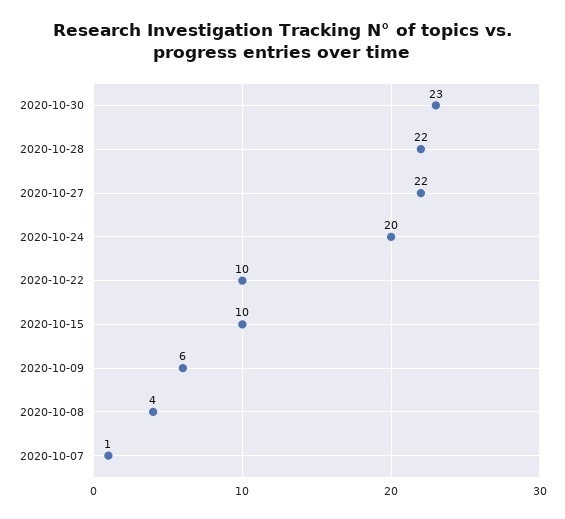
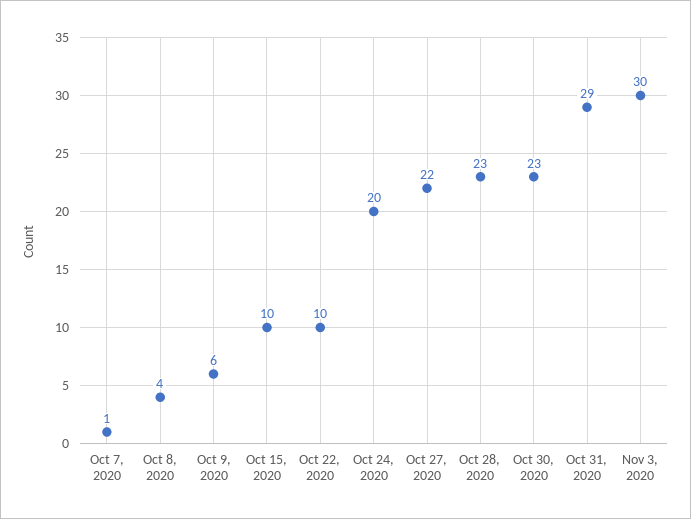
2020-10-28: 22 -> 23
Oct 31, 2020: none -> 29
Nov 3, 2020: none -> 30

